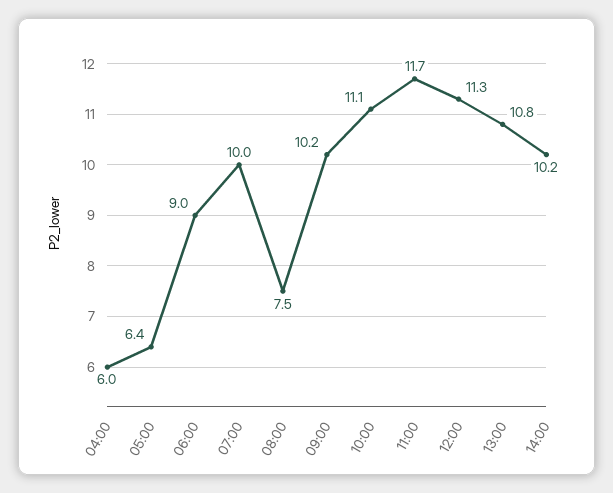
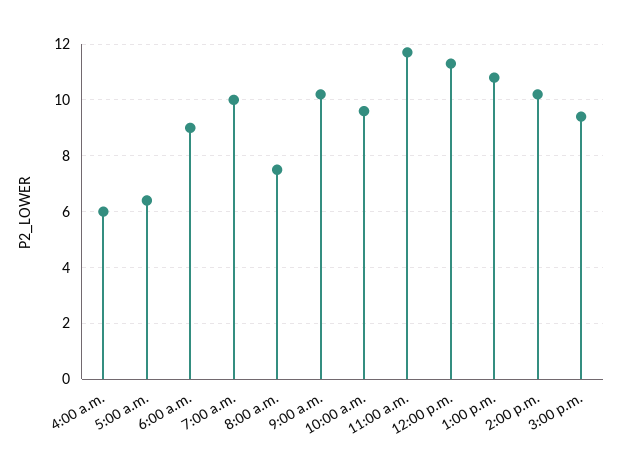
10:00: 11.1 -> 9.5
3:00 p.m.: none -> 9.5

